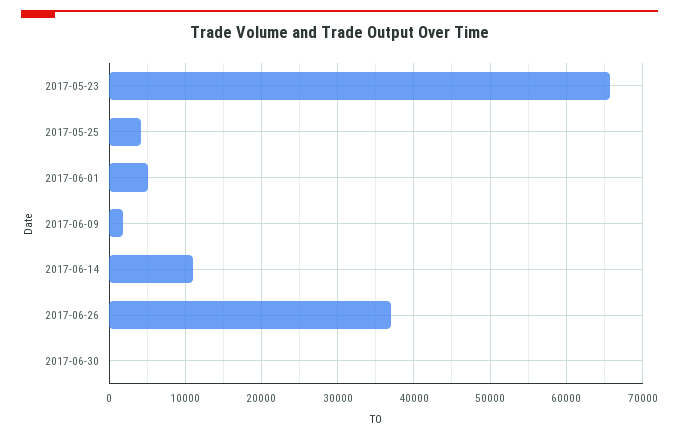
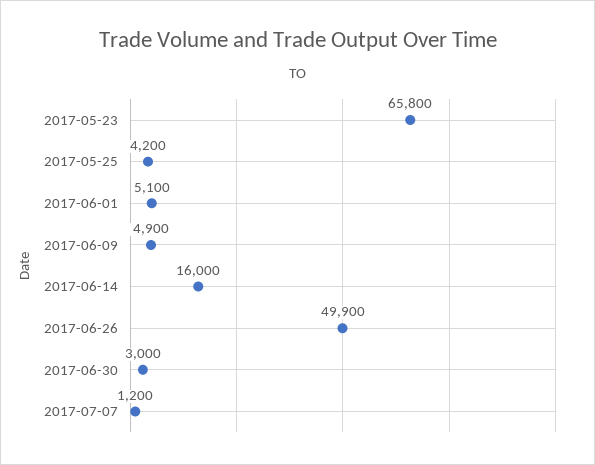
2017-06-09: 2000 -> 4900
2017-06-14: 11000 -> 16000
2017-06-26: 37000 -> 49900
2017-06-30: 0 -> 3000
2017-07-07: none -> 1200

